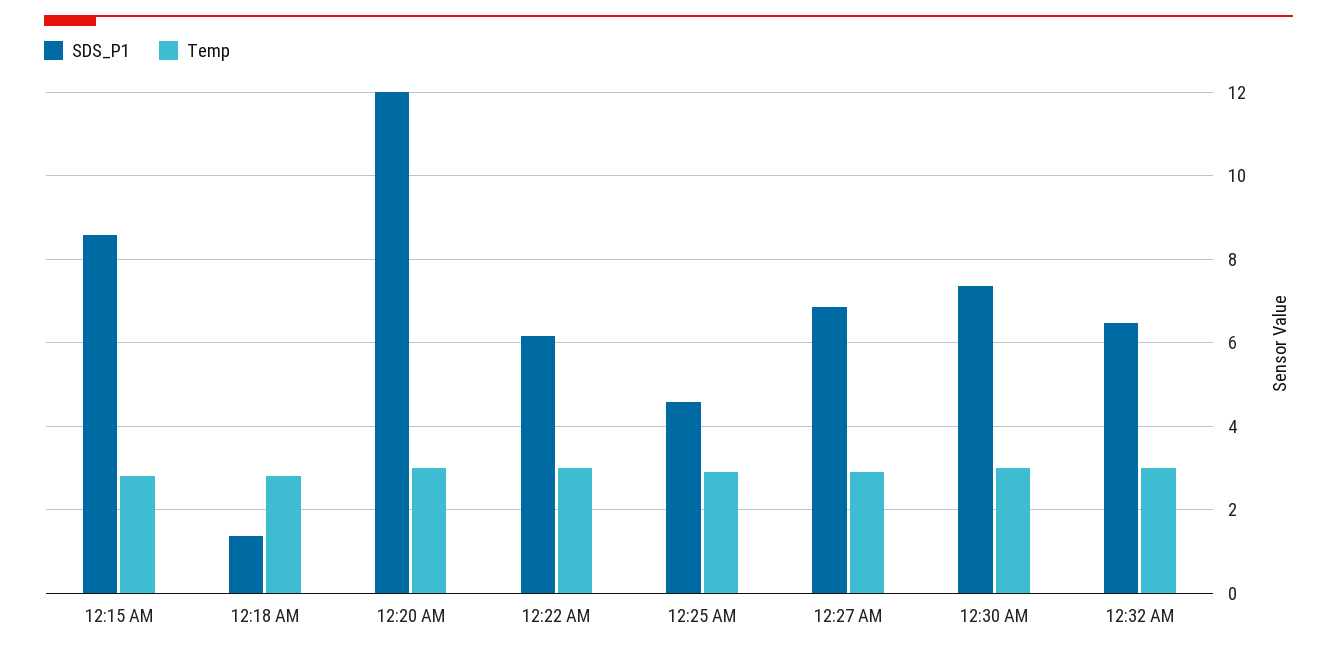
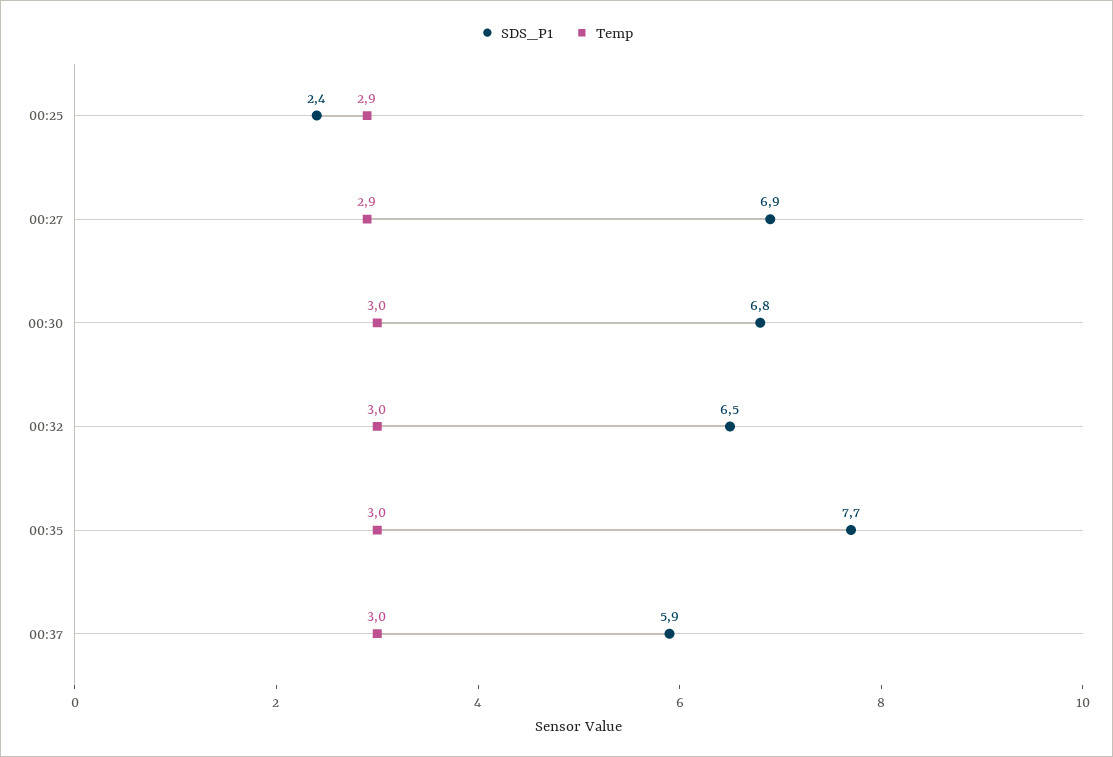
SDS_P1, 12:15 AM: 8.6 -> none
Temp, 12:15 AM: 2.8 -> none
SDS_P1, 12:18 AM: 1.4 -> none
Temp, 12:18 AM: 2.8 -> none
SDS_P1, 12:20 AM: 12 -> none
Temp, 12:20 AM: 3 -> none
SDS_P1, 12:22 AM: 6.2 -> none
Temp, 12:22 AM: 3 -> none
SDS_P1, 12:25 AM: 4.6 -> 2.4
SDS_P1, 12:30 AM: 7.4 -> 6.8
SDS_P1, 00:35: none -> 7.7
Temp, 00:35: none -> 3
SDS_P1, 00:37: none -> 5.9
Temp, 00:37: none -> 3

